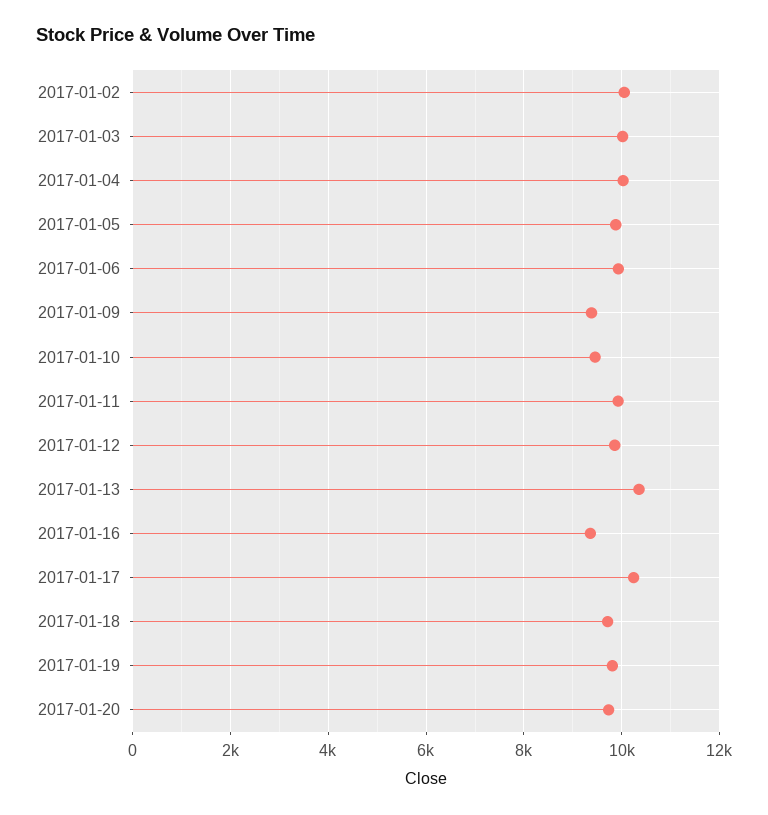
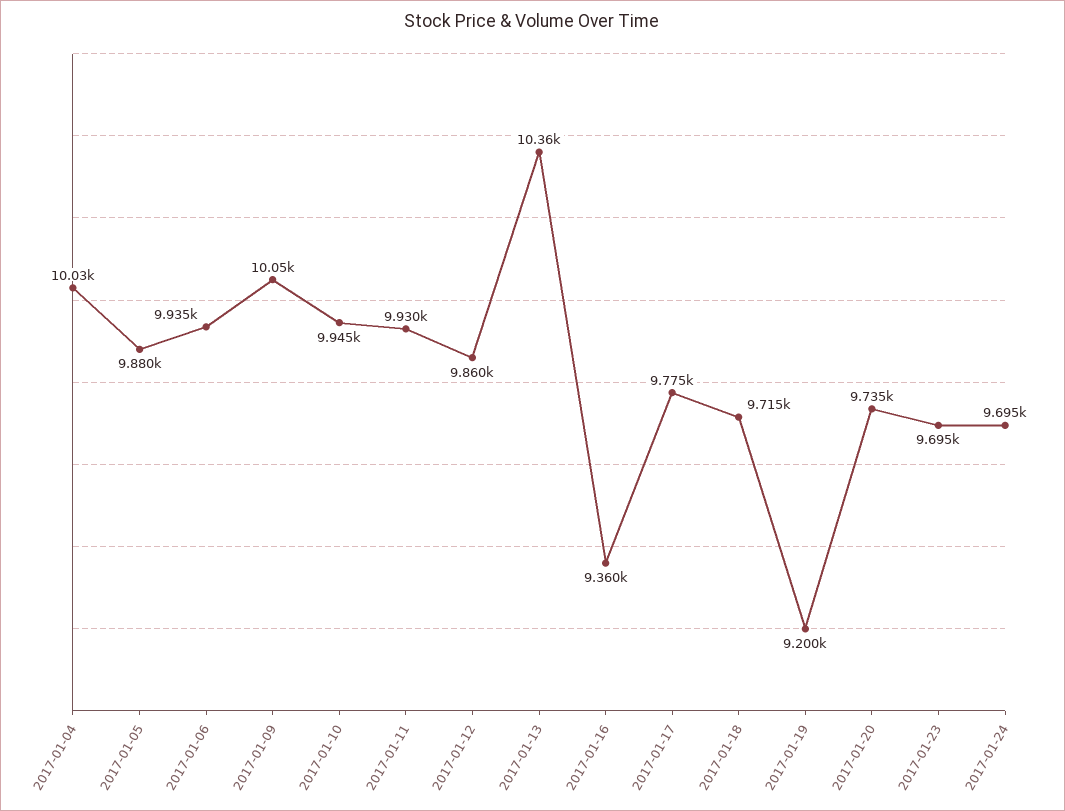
2017-01-02: 10000 -> none
2017-01-03: 10000 -> none
2017-01-09: 9400 -> 10050
2017-01-10: 9400 -> 9945
2017-01-17: 10200 -> 9775
2017-01-19: 9800 -> 9200
2017-01-23: none -> 9695
2017-01-24: none -> 9695

